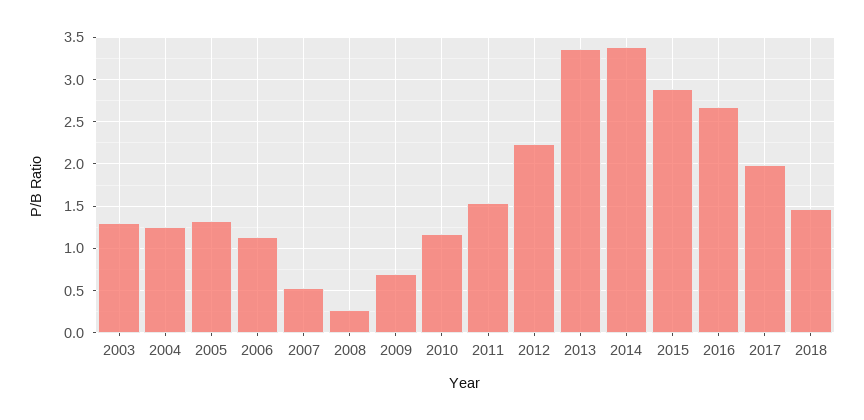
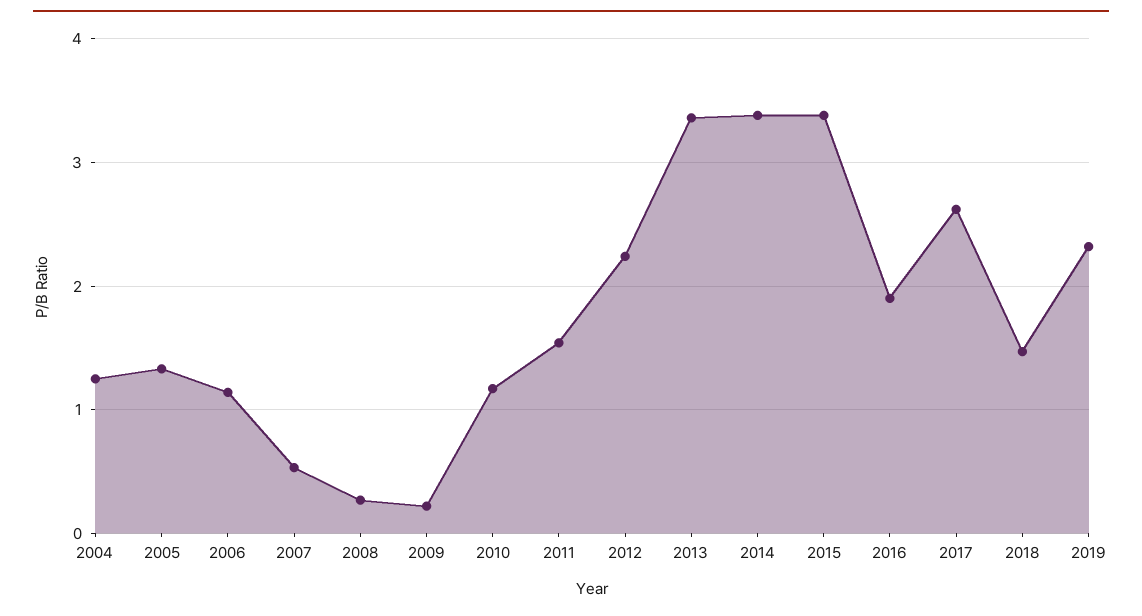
2003: 1.3 -> none
2009: 0.7 -> 0.2
2015: 2.9 -> 3.4
2016: 2.7 -> 1.9
2017: 2 -> 2.6
2019: none -> 2.3

